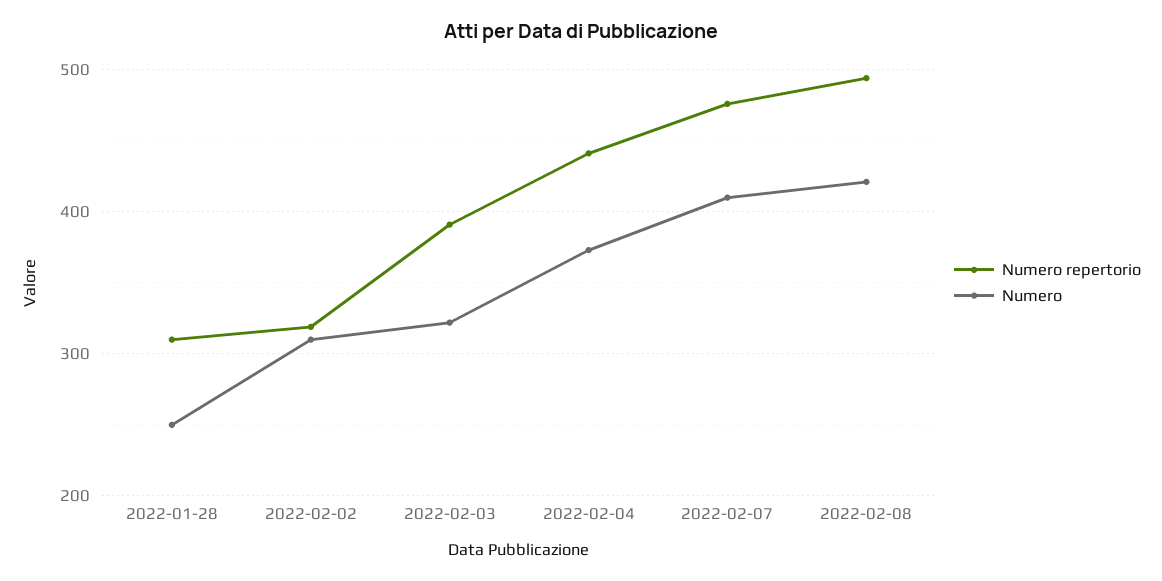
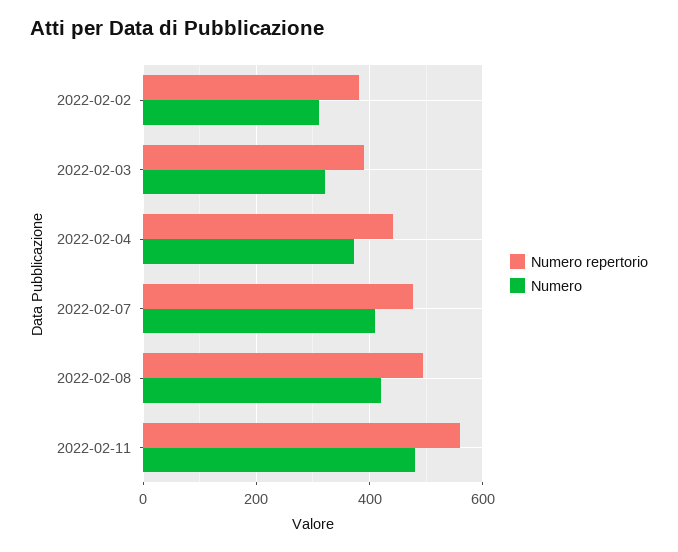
Numero repertorio, 2022-01-28: 310 -> none
Numero, 2022-01-28: 250 -> none
Numero repertorio, 2022-02-02: 320 -> 380
Numero repertorio, 2022-02-11: none -> 560
Numero, 2022-02-11: none -> 480

